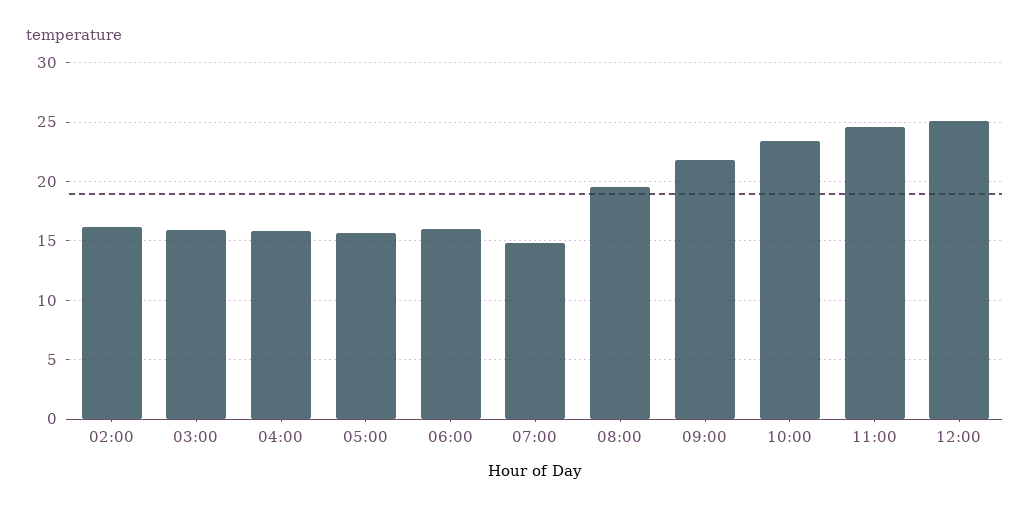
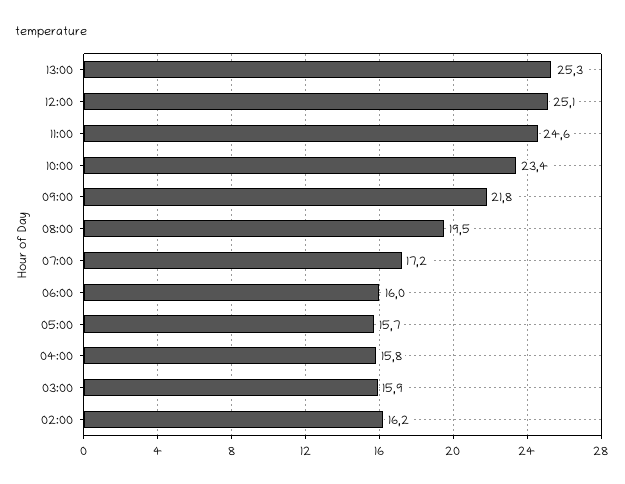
07:00: 15 -> 17.2
13:00: none -> 25.3

